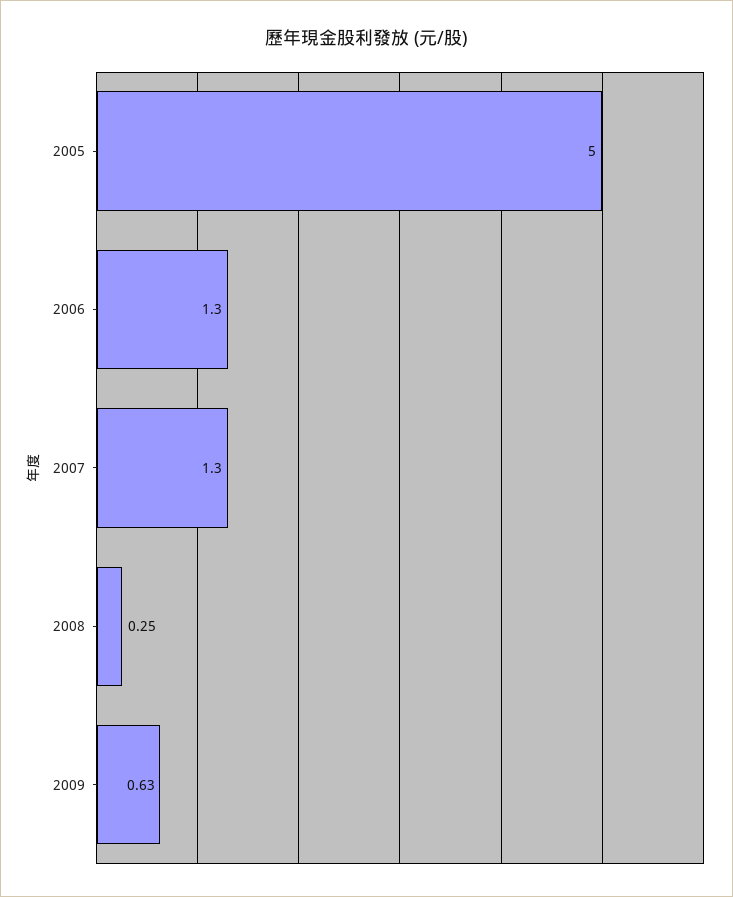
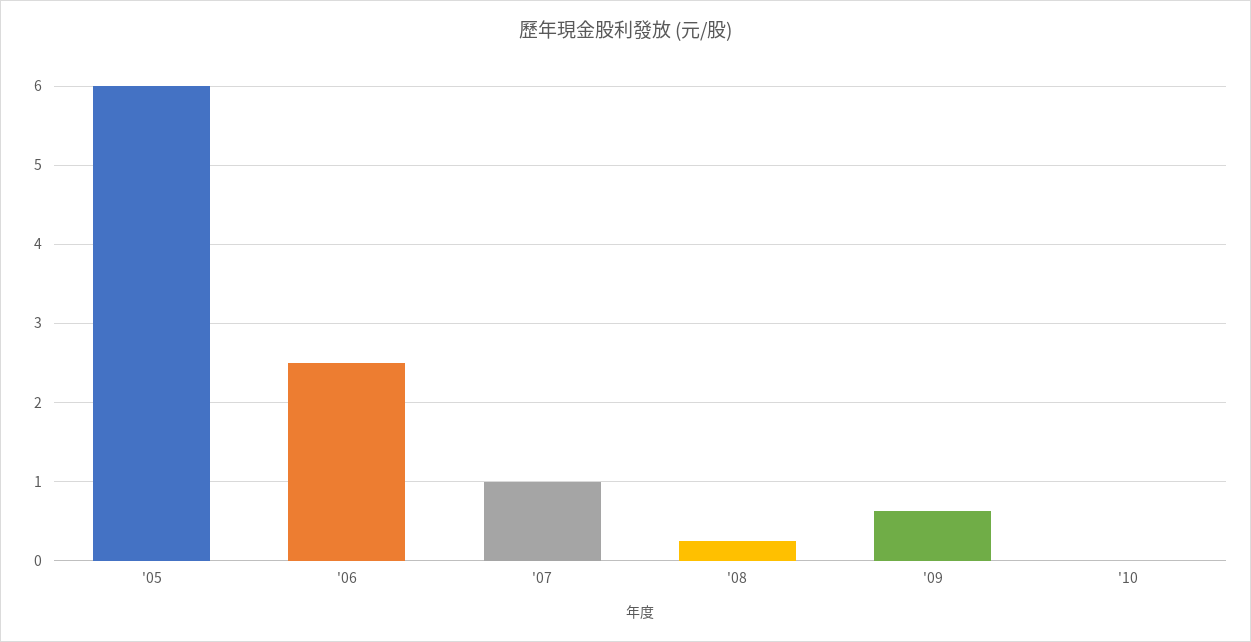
2005: 5 -> 6
2006: 1.3 -> 2.5
2007: 1.3 -> 1
'10: none -> 0

